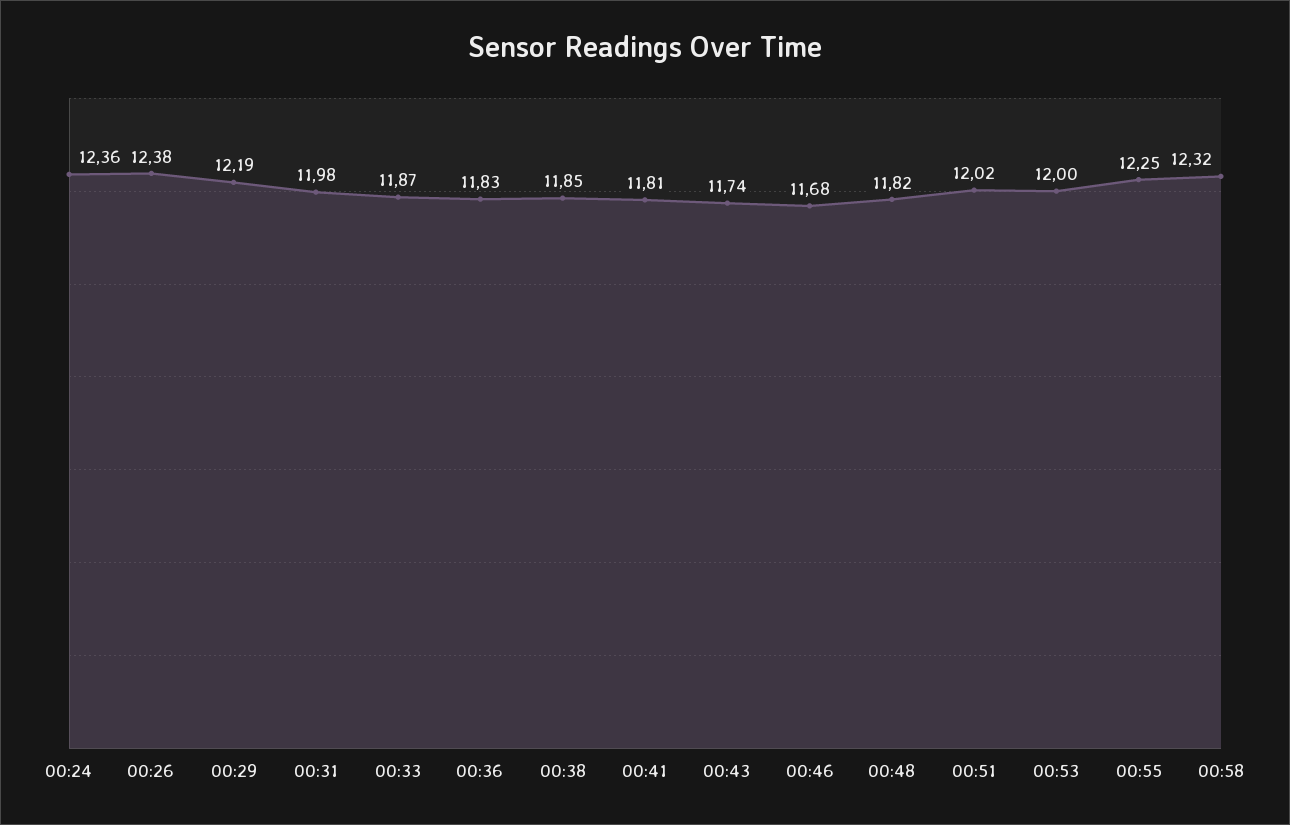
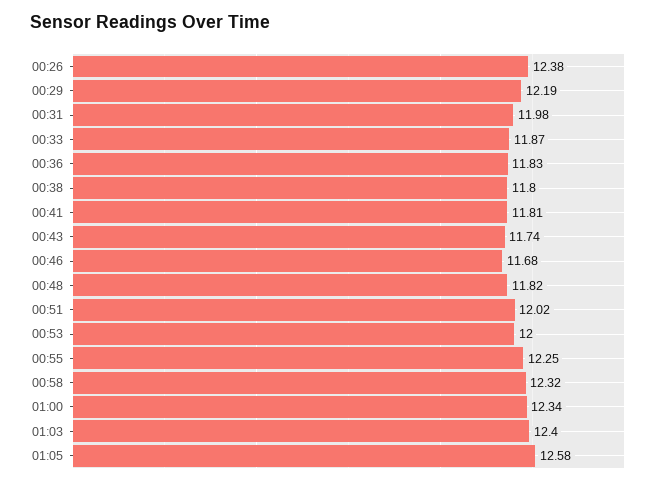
00:24: 12.36 -> none
00:38: 11.85 -> 11.8
01:00: none -> 12.34
01:03: none -> 12.4
01:05: none -> 12.58

